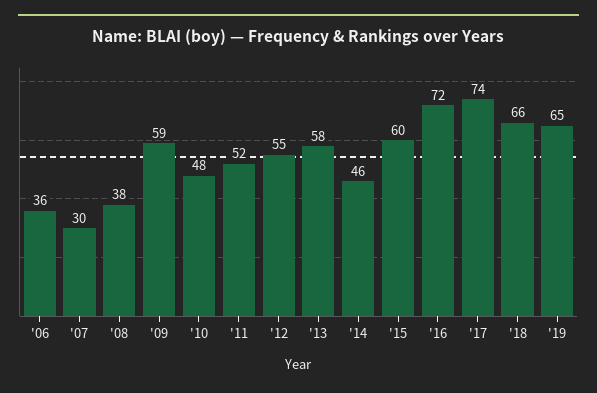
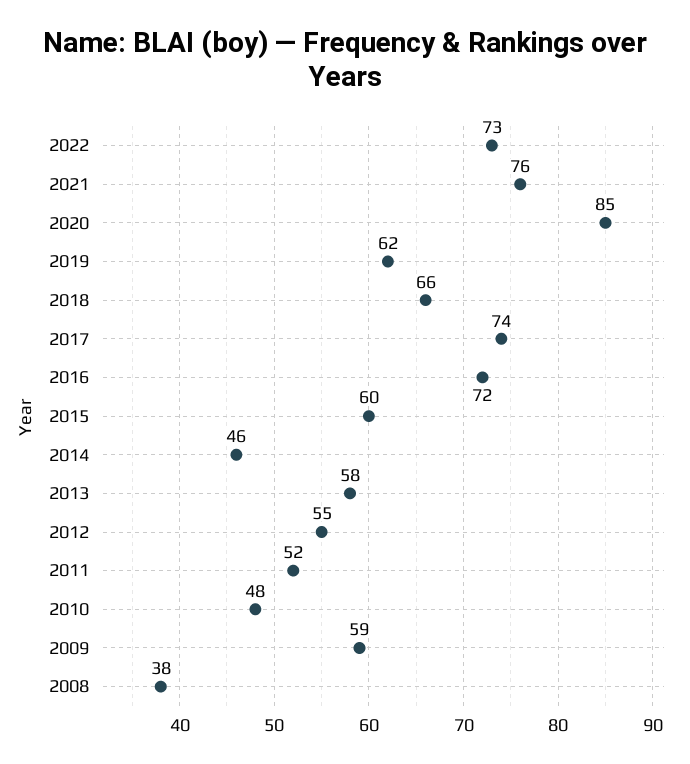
'06: 36 -> none
'07: 30 -> none
'19: 65 -> 62
2022: none -> 73
2021: none -> 76
2020: none -> 85

